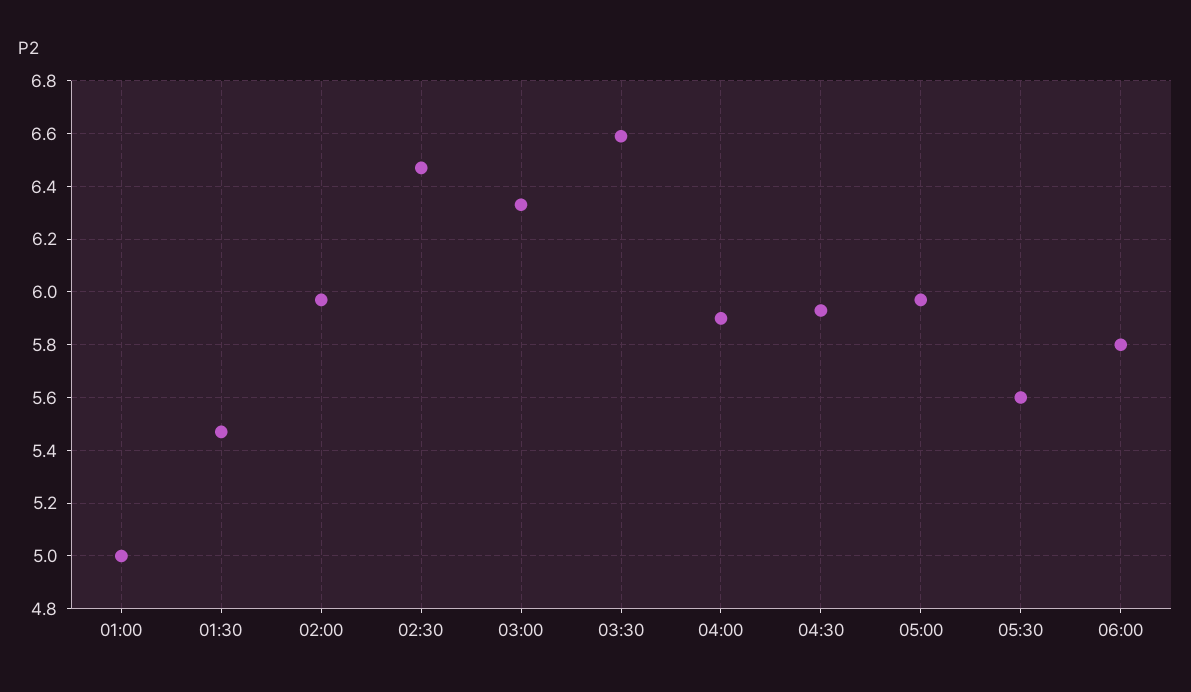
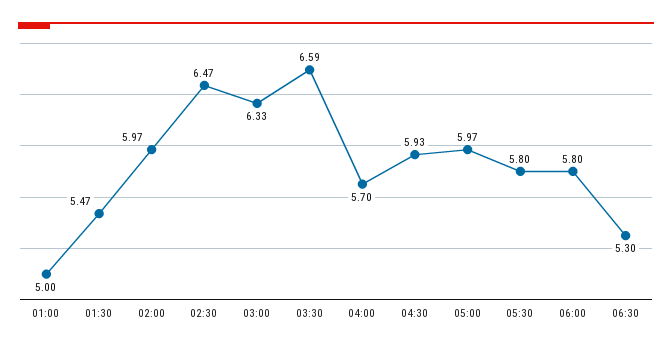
04:00: 5.9 -> 5.7
05:30: 5.6 -> 5.8
06:30: none -> 5.3

